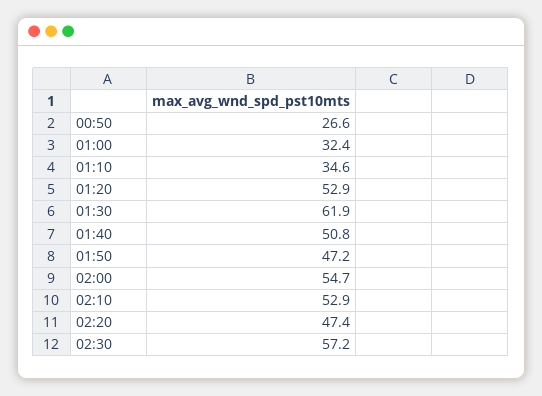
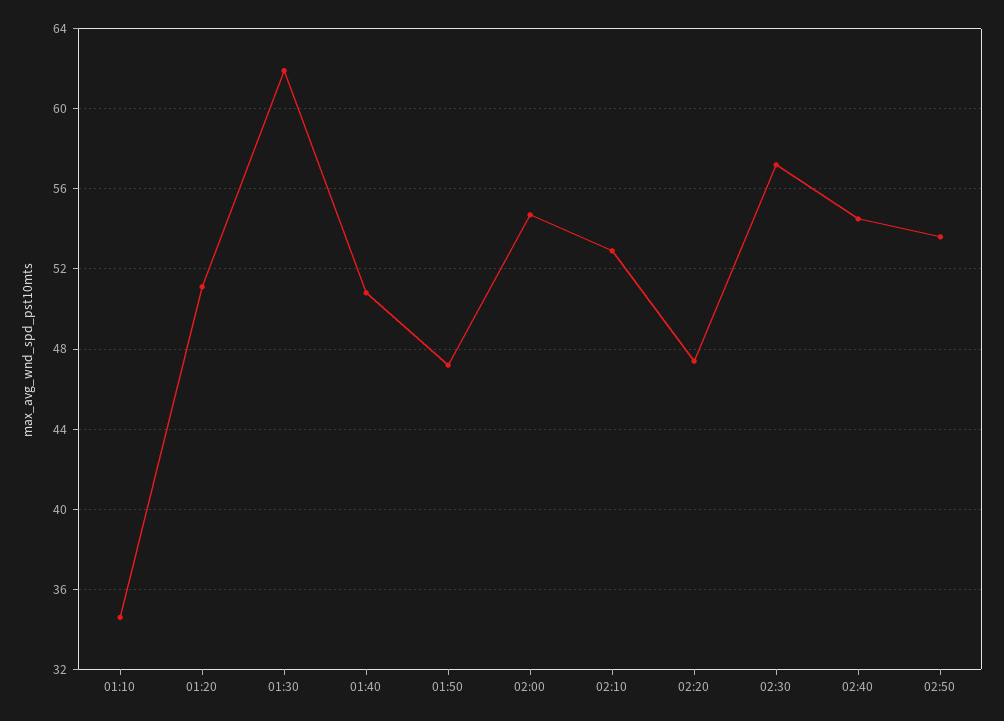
00:50: 26.6 -> none
01:00: 32.4 -> none
01:20: 52.9 -> 51
02:40: none -> 54.5
02:50: none -> 53.5

